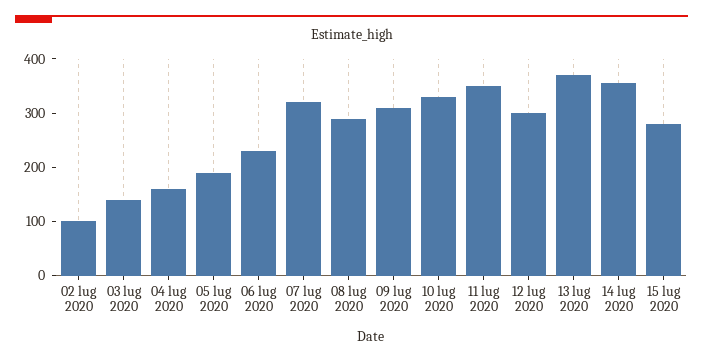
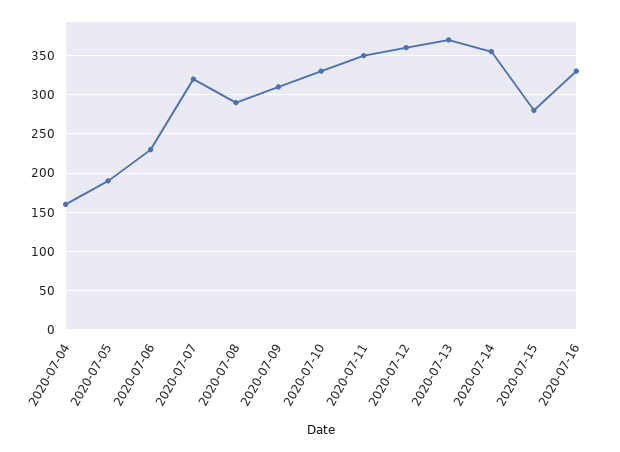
02 lug 2020: 100 -> none
03 lug 2020: 140 -> none
12 lug 2020: 300 -> 360
2020-07-16: none -> 330

